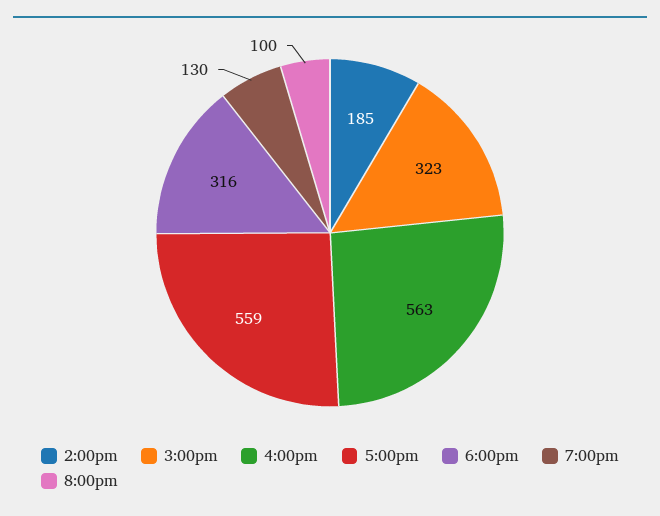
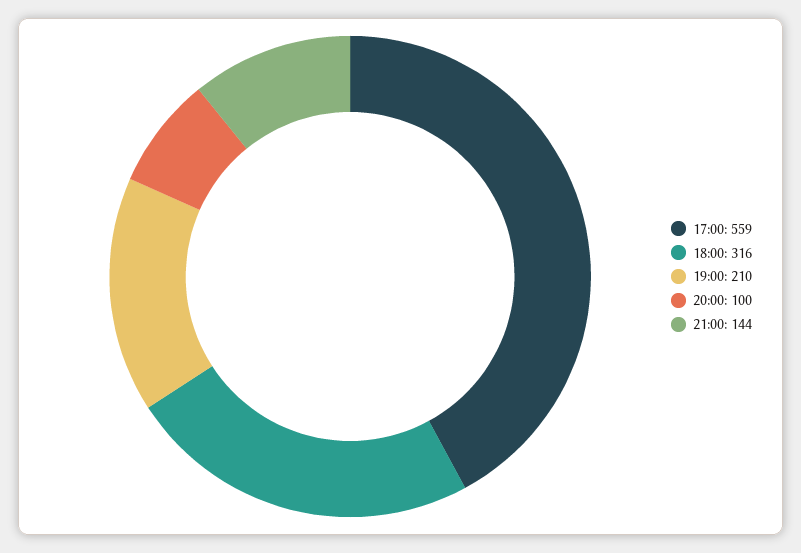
2:00pm: 185 -> none
3:00pm: 323 -> none
4:00pm: 563 -> none
7:00pm: 130 -> 210
21:00: none -> 144

